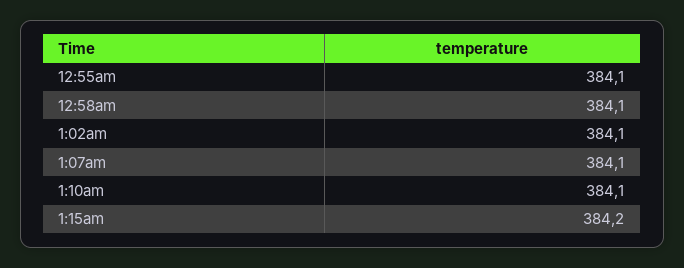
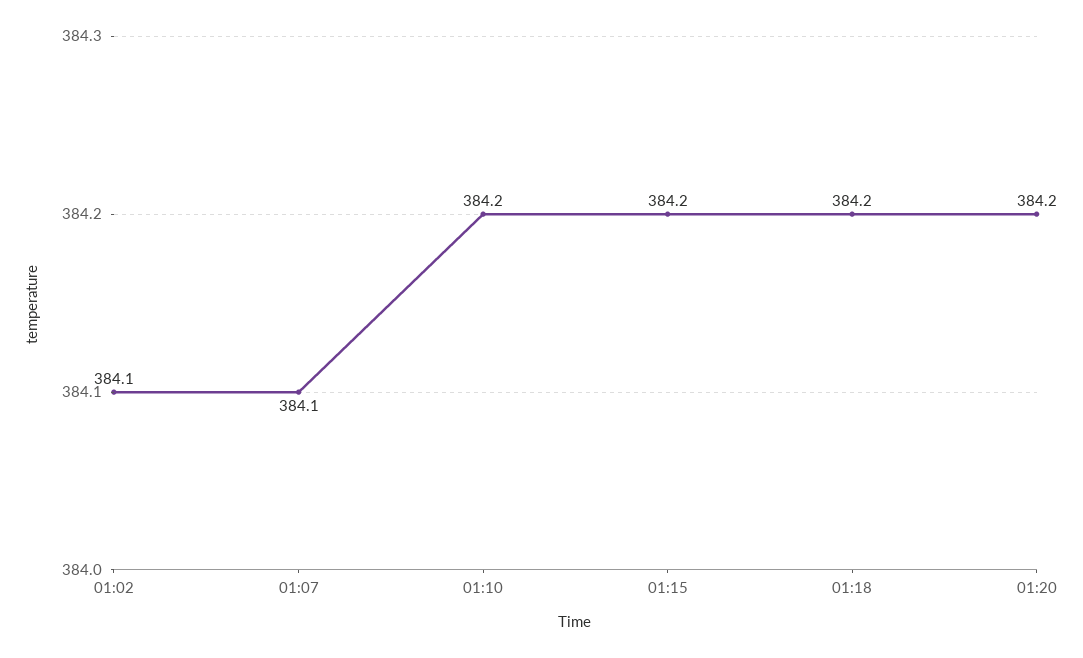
12:55am: 384.1 -> none
12:58am: 384.1 -> none
1:10am: 384.1 -> 384.2
01:18: none -> 384.2
01:20: none -> 384.2

